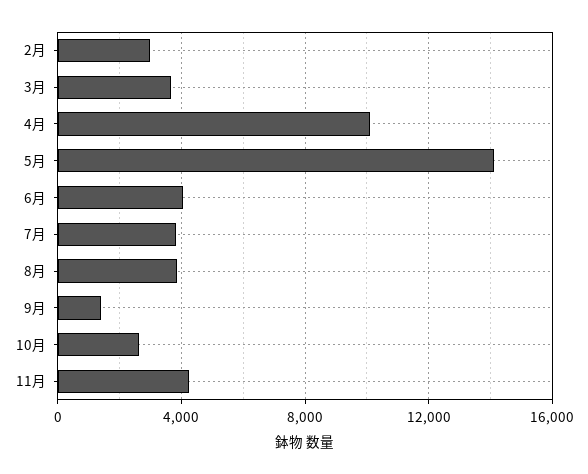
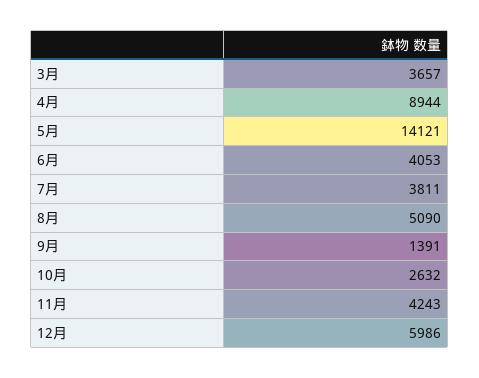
2月: 3000 -> none
4月: 10000 -> 8944
8月: 4000 -> 5090
12月: none -> 5986

